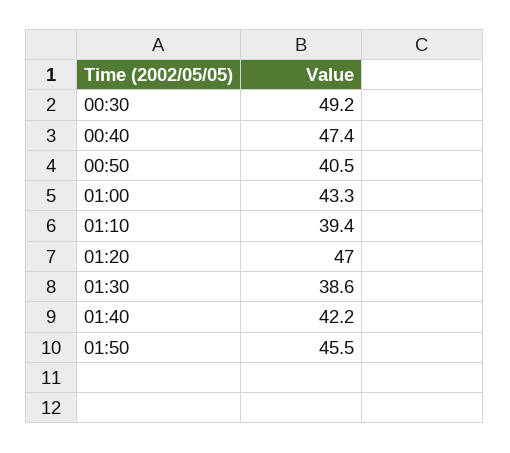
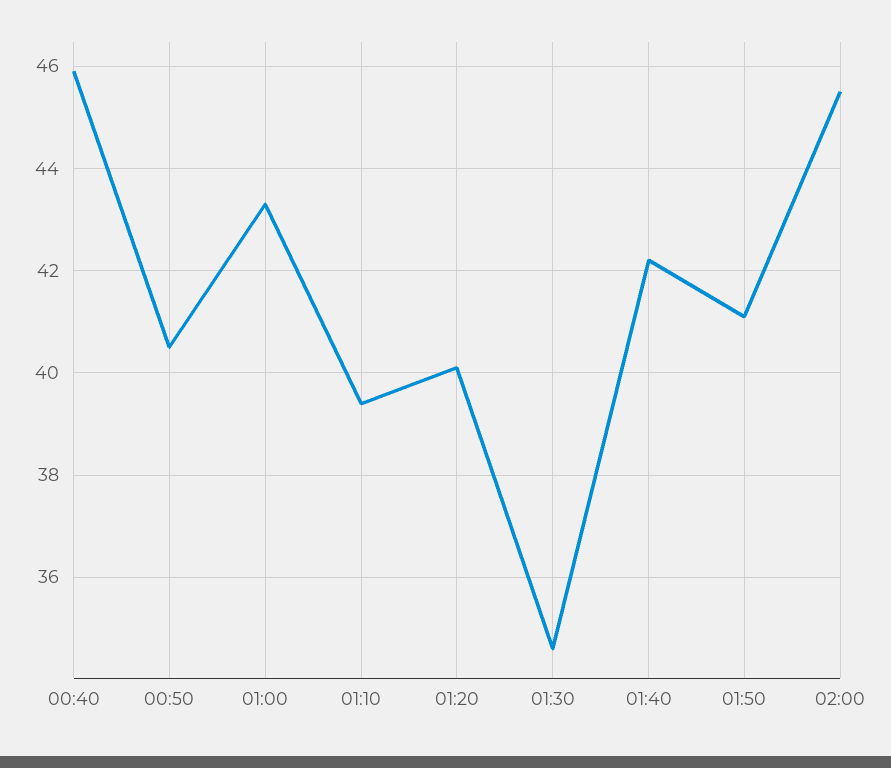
00:30: 49.2 -> none
00:40: 47.4 -> 46
01:20: 47 -> 40
01:30: 38.6 -> 34.5
01:50: 45.5 -> 41
02:00: none -> 45.5

